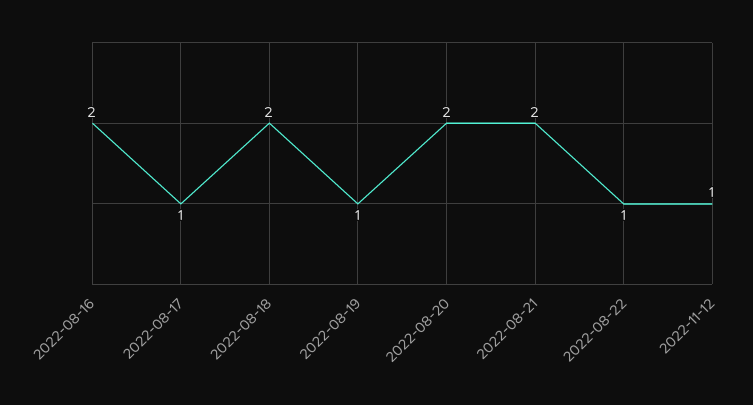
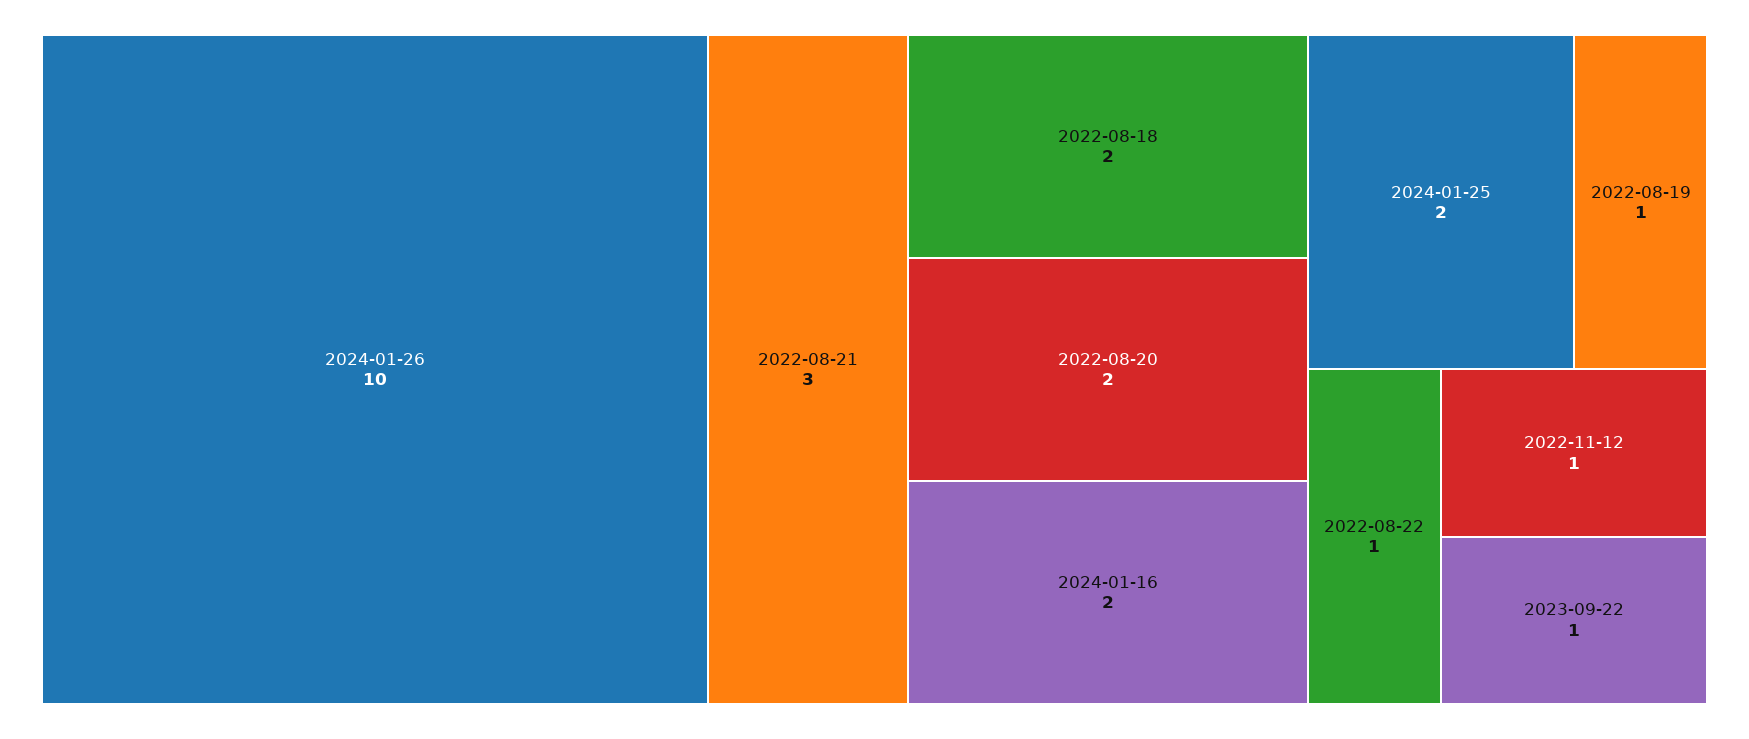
2022-08-16: 2 -> none
2022-08-17: 1 -> none
2022-08-21: 2 -> 3
2024-01-26: none -> 10
2024-01-16: none -> 2
2024-01-25: none -> 2
2023-09-22: none -> 1

